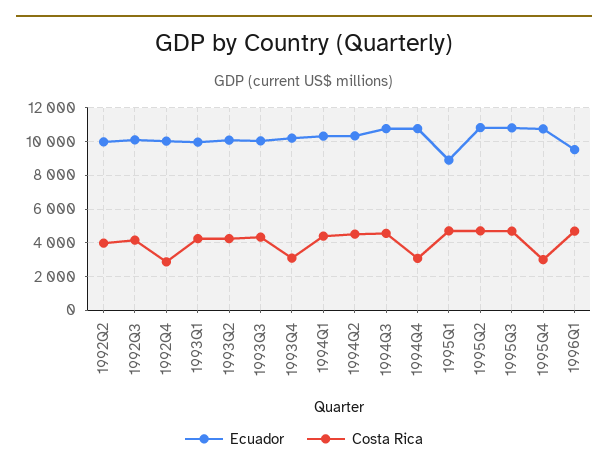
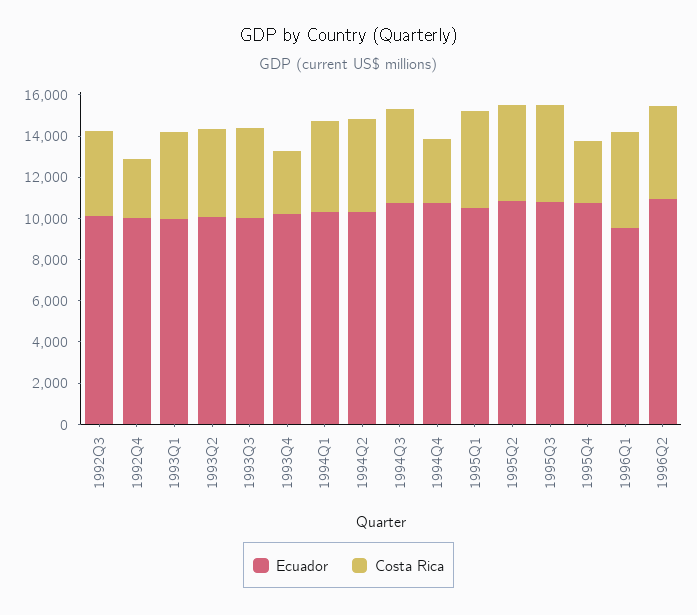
Ecuador, 1992Q2: 10000 -> none
Costa Rica, 1992Q2: 4000 -> none
Ecuador, 1995Q1: 9000 -> 10500
Ecuador, 1996Q2: none -> 11000
Costa Rica, 1996Q2: none -> 4500

